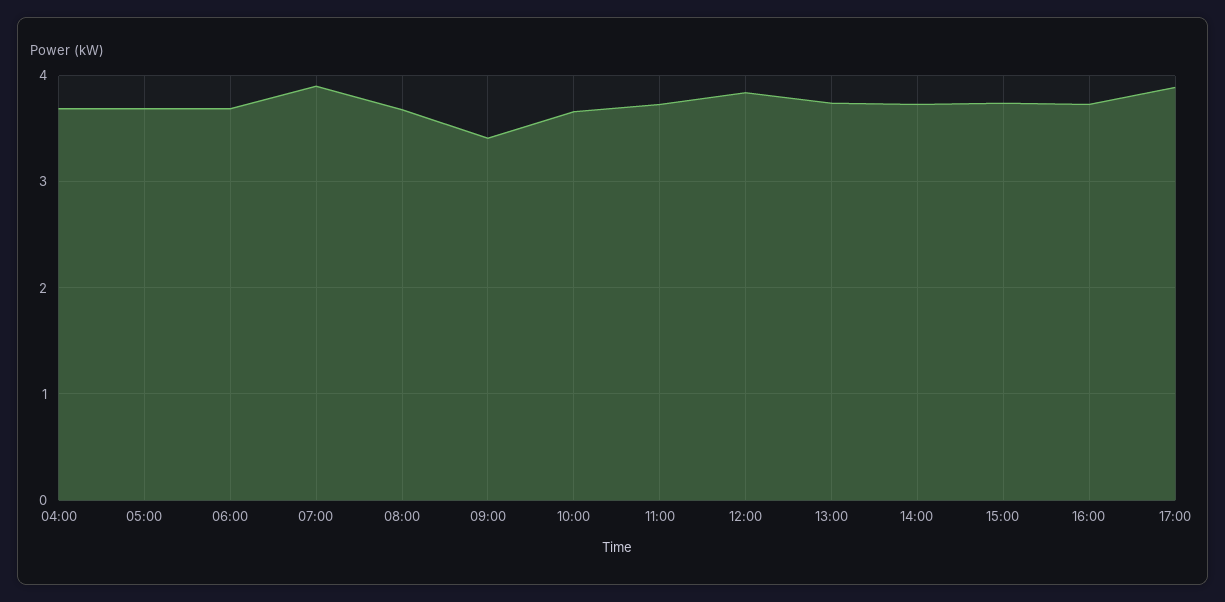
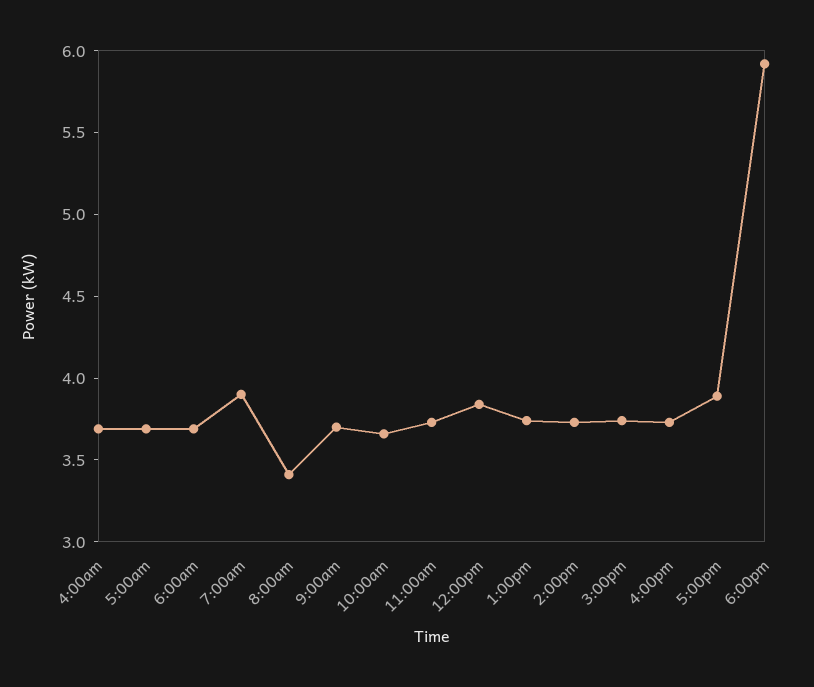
08:00: 3.7 -> 3.4
09:00: 3.4 -> 3.7
6:00pm: none -> 5.9

